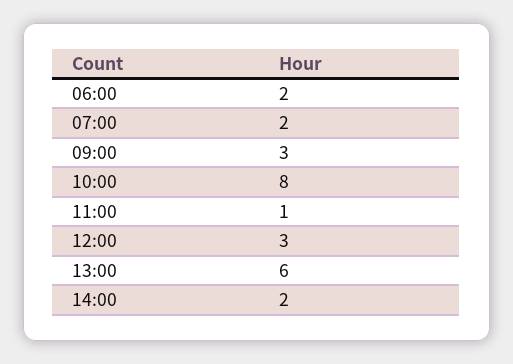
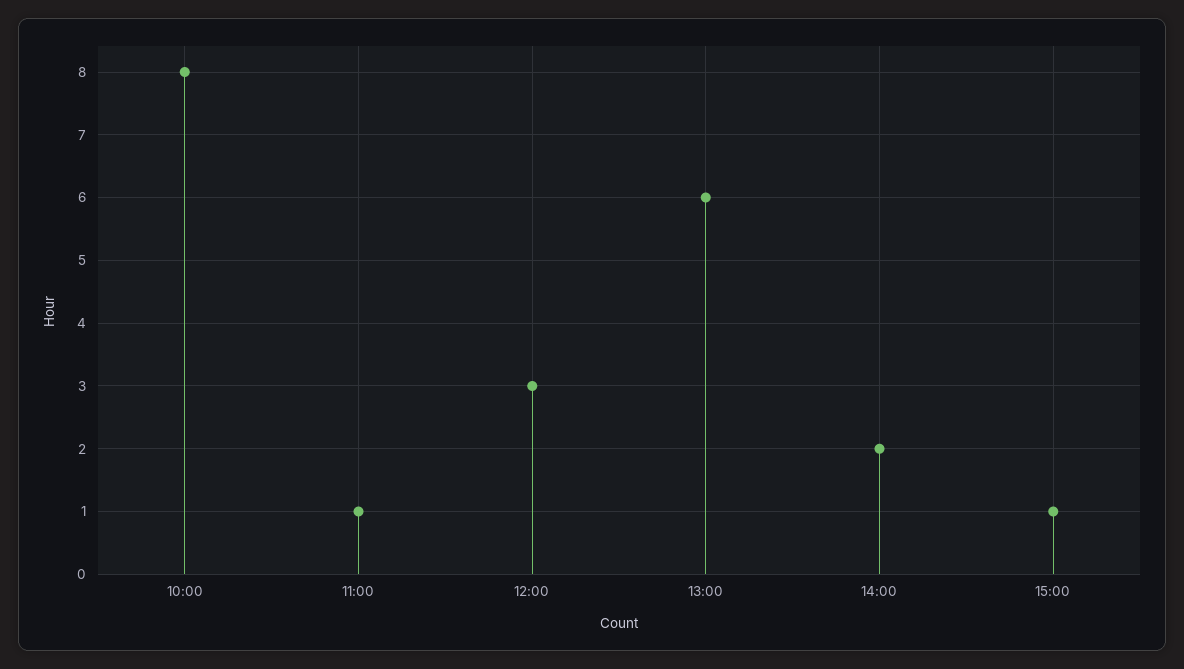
06:00: 2 -> none
07:00: 2 -> none
09:00: 3 -> none
15:00: none -> 1

